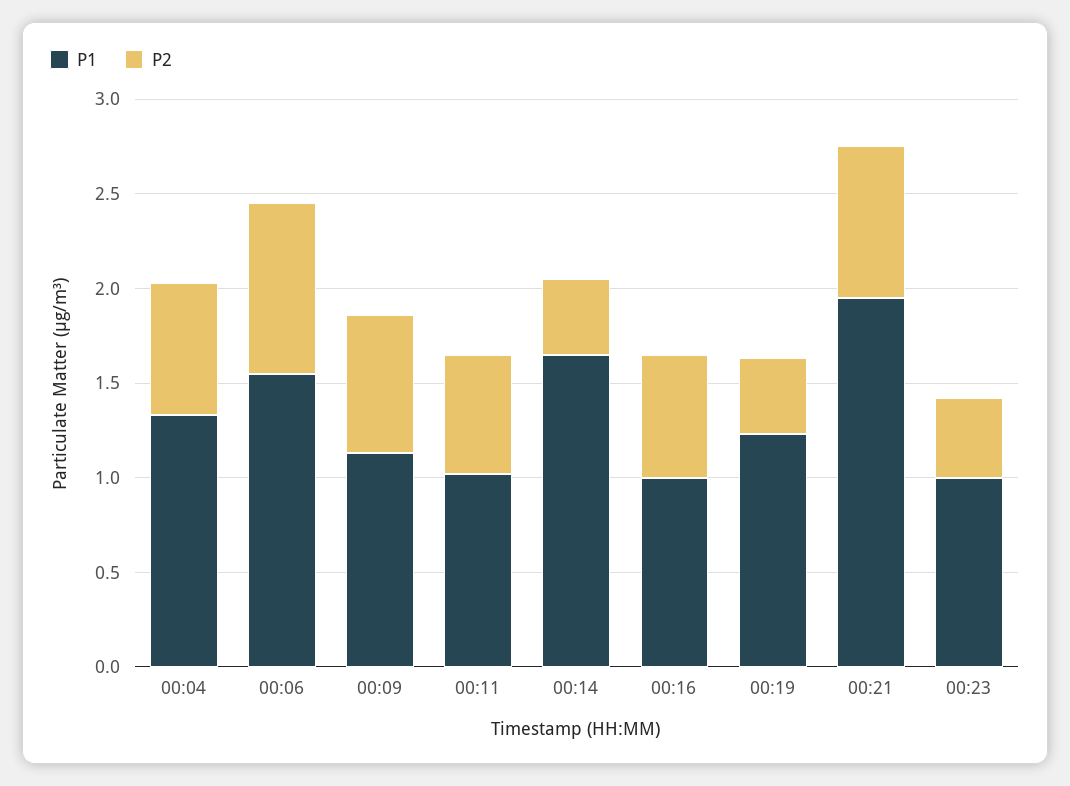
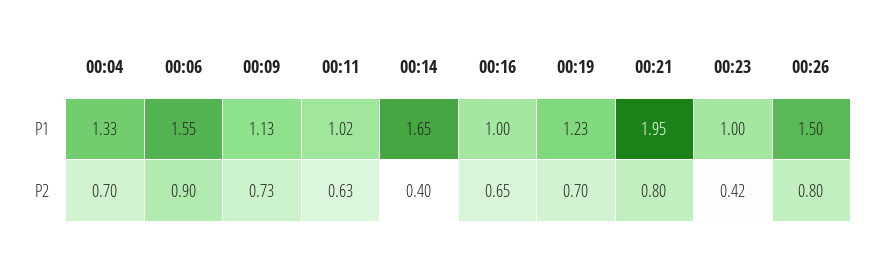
P2, 00:19: 0.4 -> 0.7
P1, 00:26: none -> 1.5
P2, 00:26: none -> 0.8

